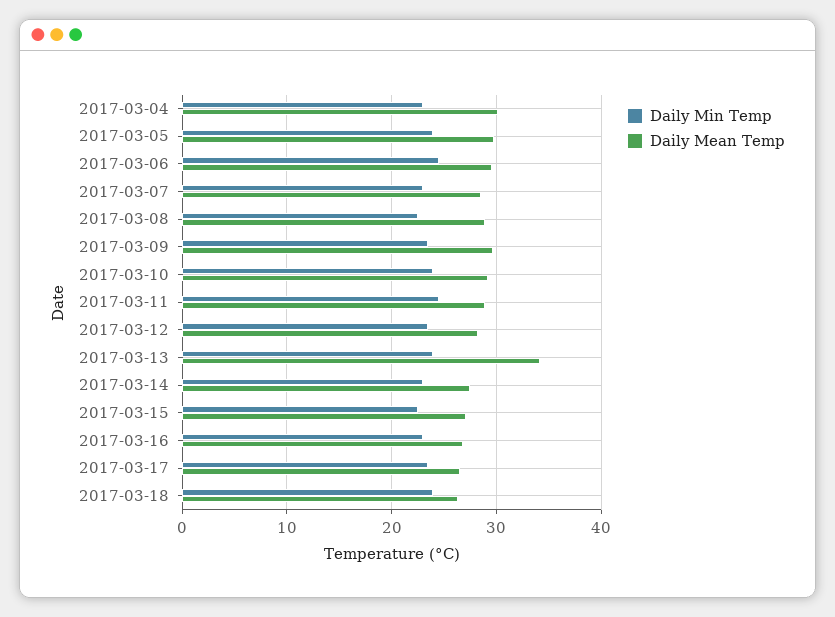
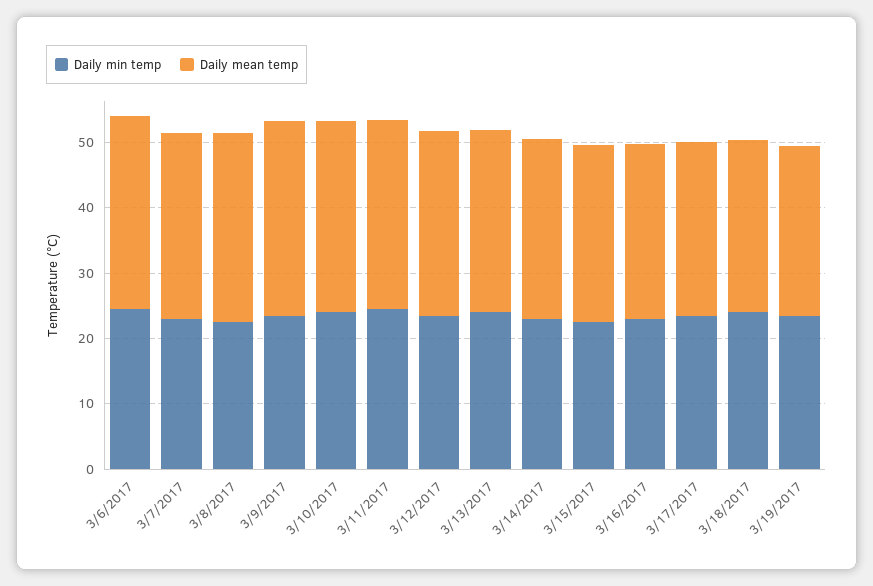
Daily Min Temp, 2017-03-04: 23 -> none
Daily Mean Temp, 2017-03-04: 30 -> none
Daily Min Temp, 2017-03-05: 24 -> none
Daily Mean Temp, 2017-03-05: 30 -> none
Daily Mean Temp, 2017-03-13: 34 -> 28
Daily Min Temp, 3/19/2017: none -> 24
Daily Mean Temp, 3/19/2017: none -> 26

